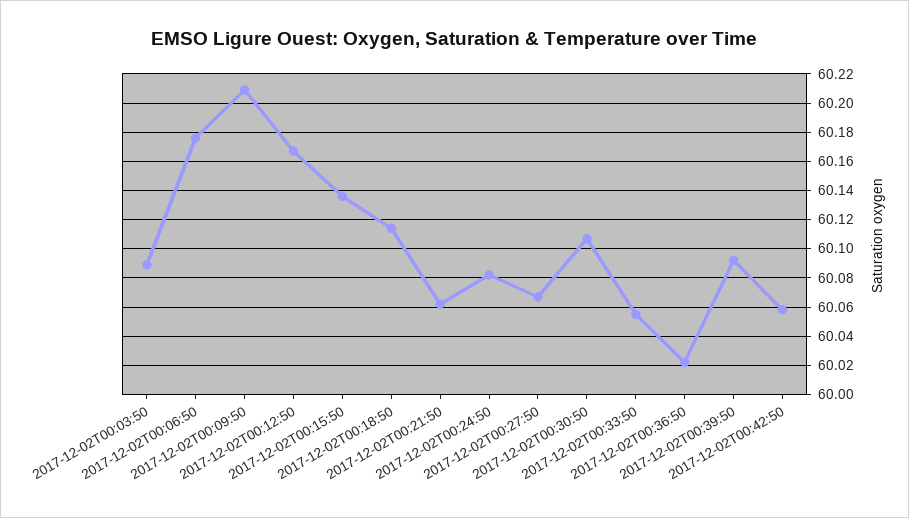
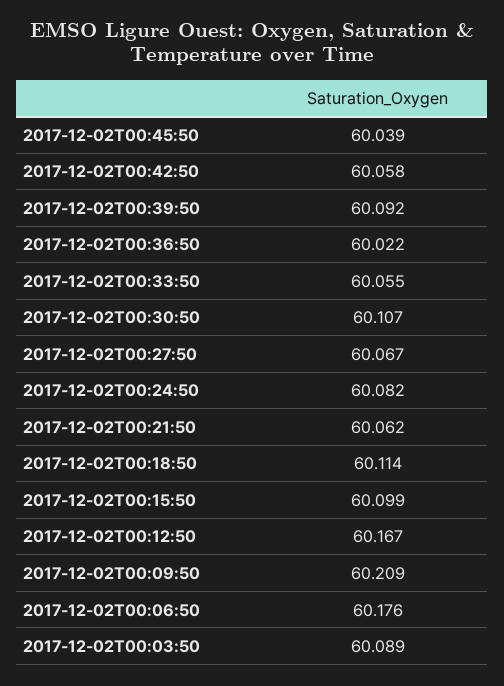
2017-12-02T00:15:50: 60.135 -> 60.099
2017-12-02T00:45:50: none -> 60.039

